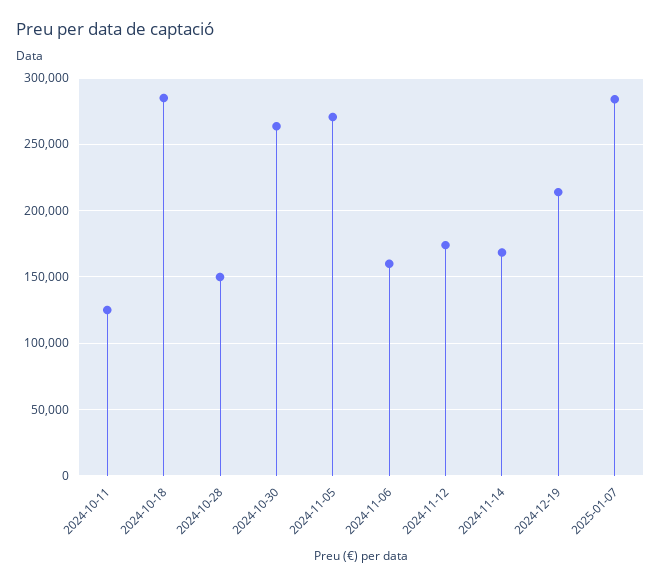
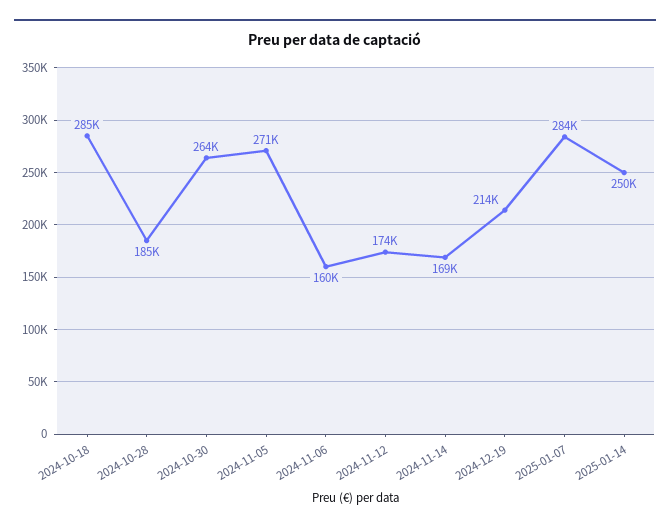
2024-10-11: 125000 -> none
2024-10-28: 150000 -> 185000
2025-01-14: none -> 250000

